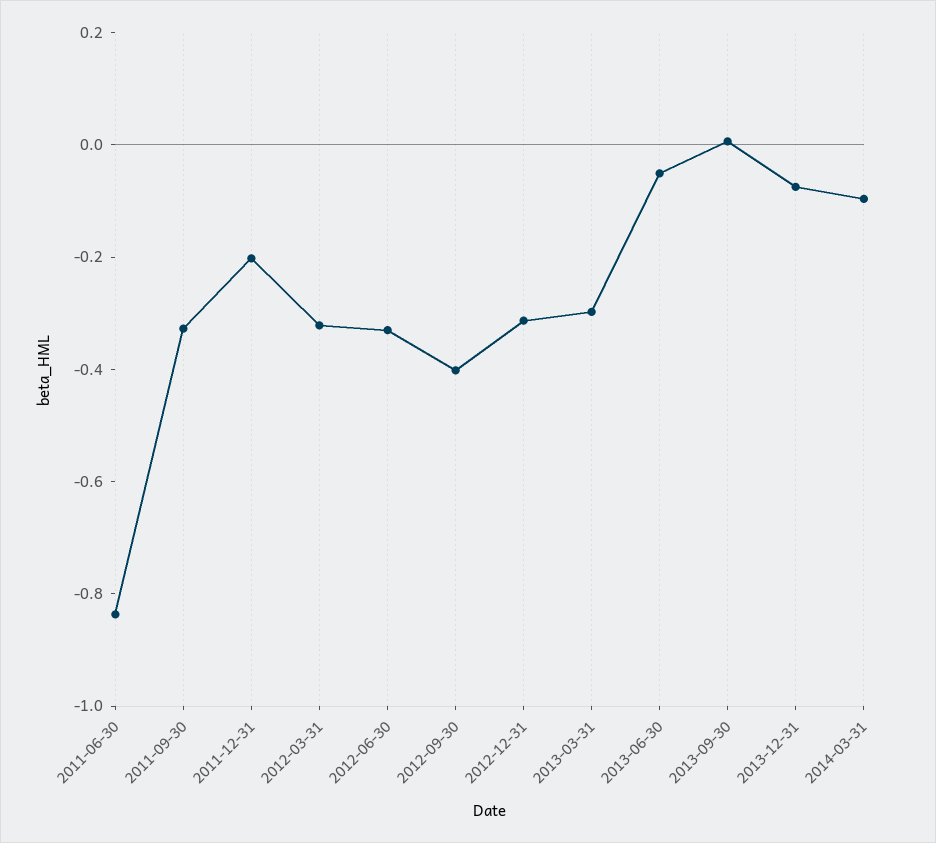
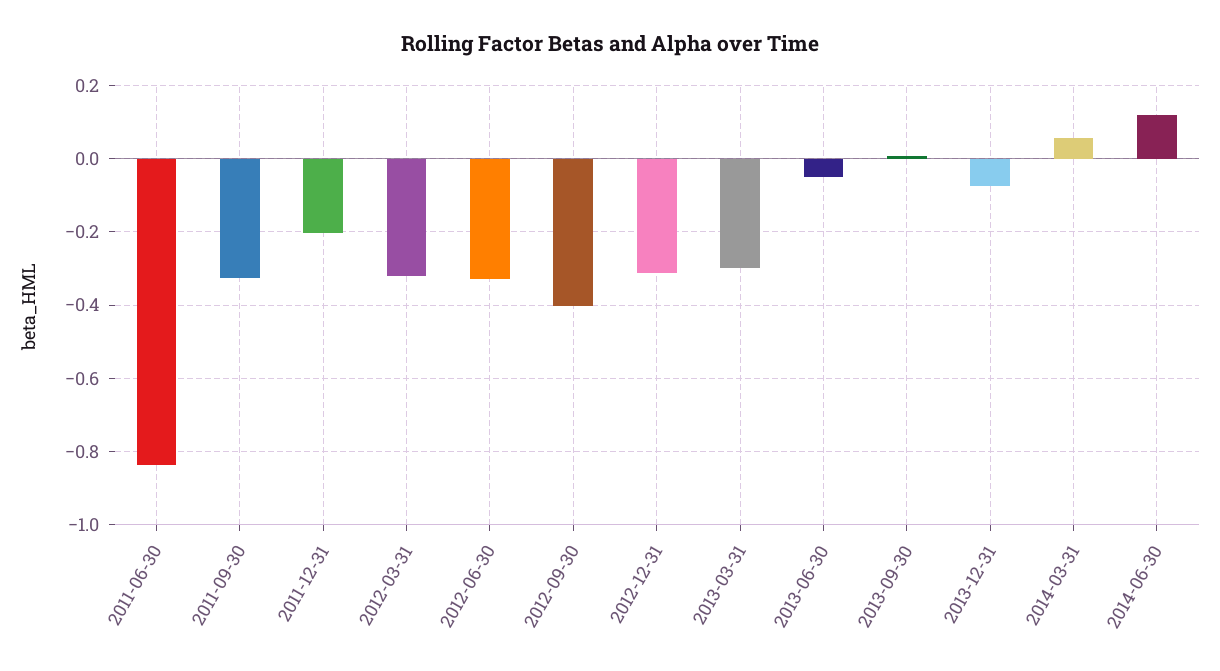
2014-03-31: -0.1 -> 0.06
2014-06-30: none -> 0.12

